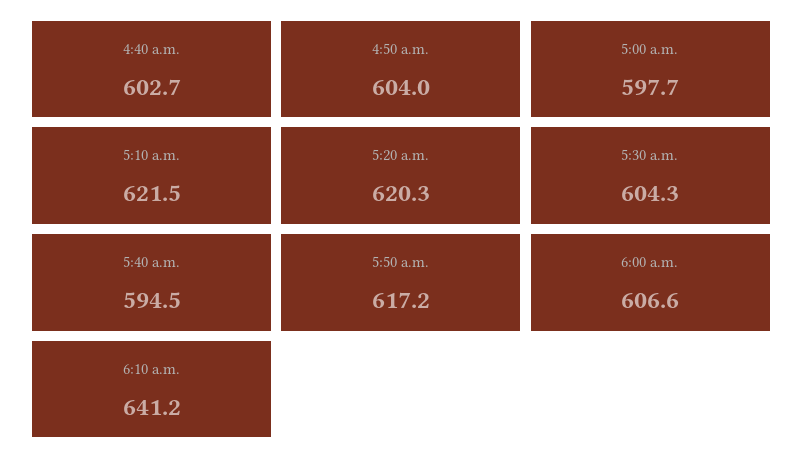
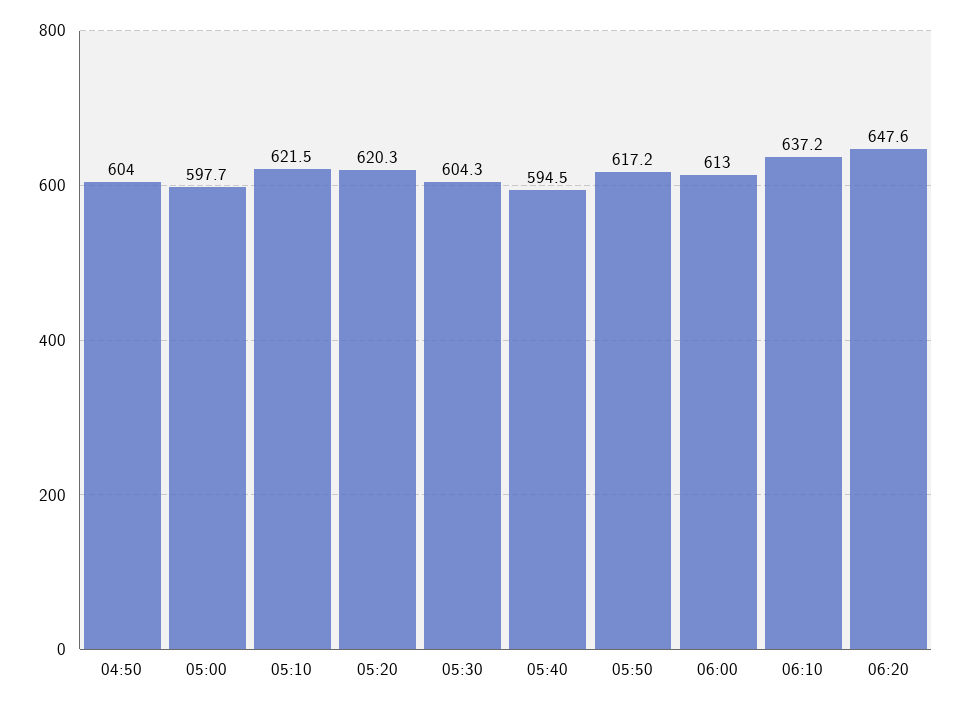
4:40 a.m.: 602.7 -> none
6:00 a.m.: 606.6 -> 613
6:10 a.m.: 641.2 -> 637.2
06:20: none -> 647.6

